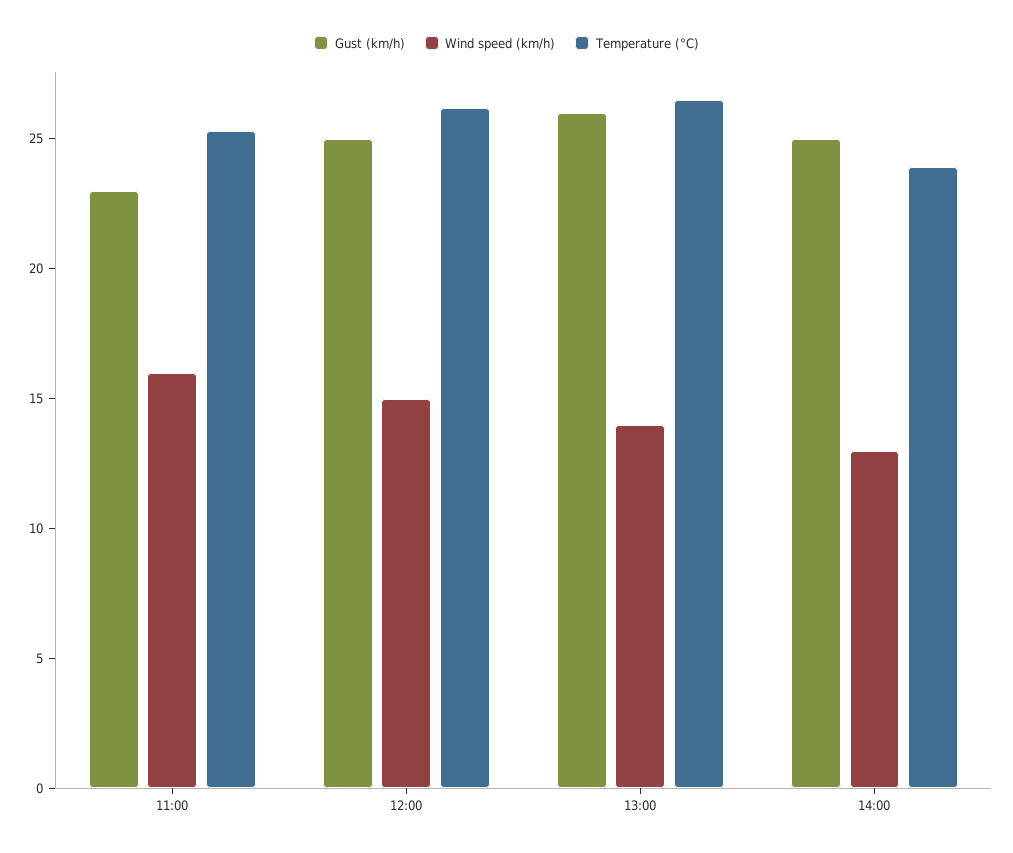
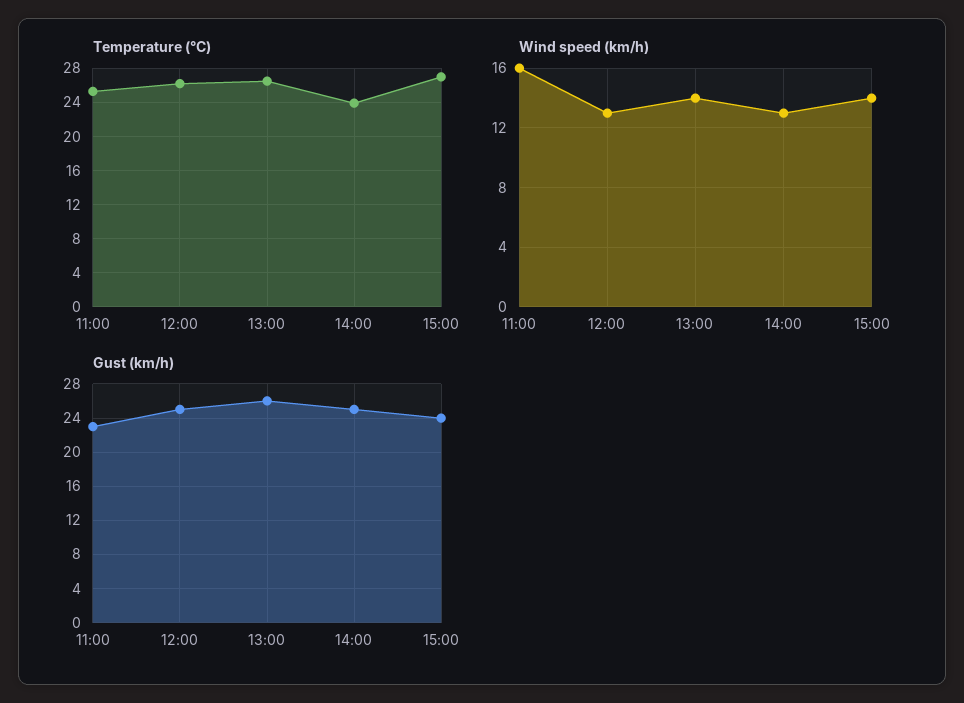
Wind speed (km/h), 12:00: 15 -> 13
Temperature (°C), 15:00: none -> 27
Wind speed (km/h), 15:00: none -> 14
Gust (km/h), 15:00: none -> 24

